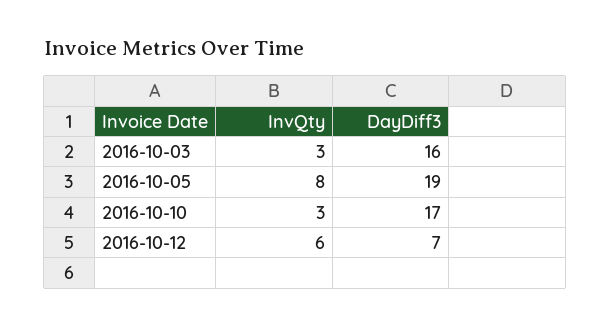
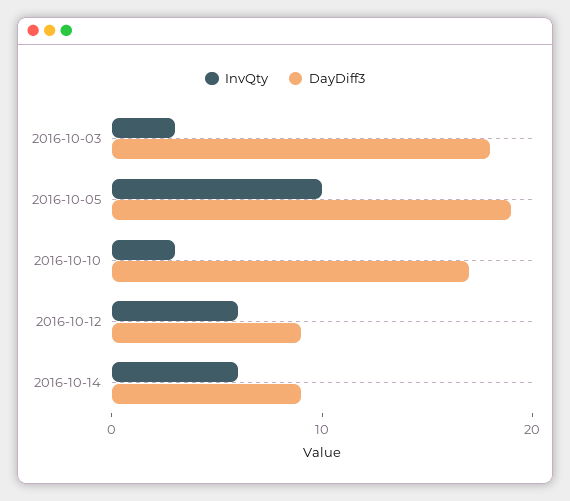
DayDiff3, 2016-10-03: 16 -> 18
InvQty, 2016-10-05: 8 -> 10
DayDiff3, 2016-10-12: 7 -> 9
InvQty, 2016-10-14: none -> 6
DayDiff3, 2016-10-14: none -> 9

